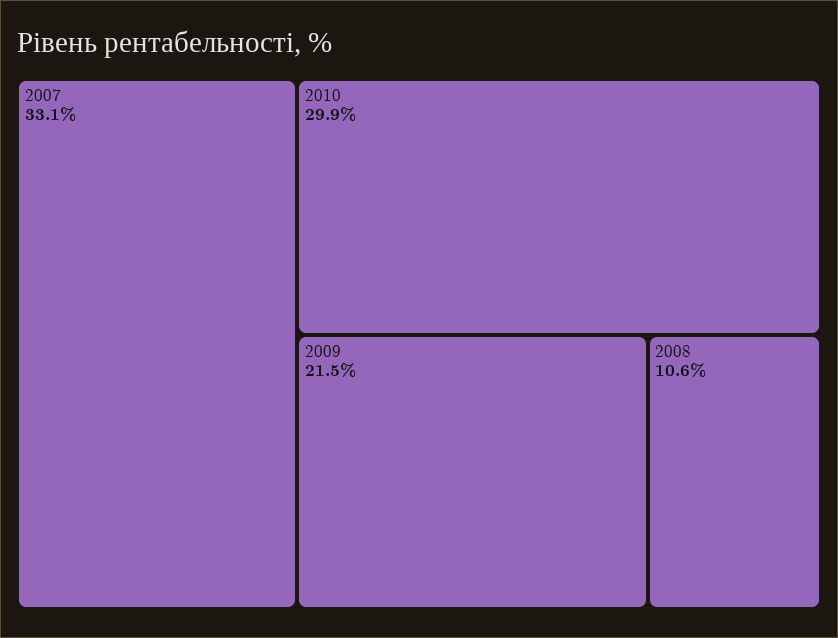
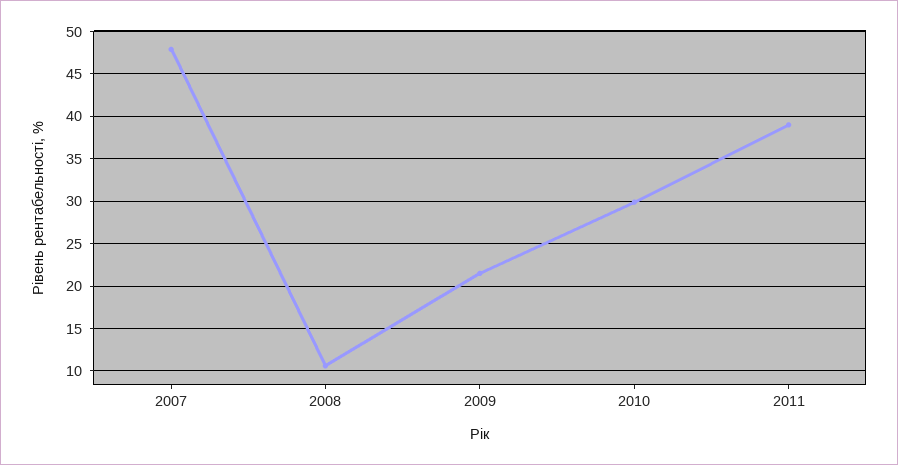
2007: 33.1 -> 48
2011: none -> 39

